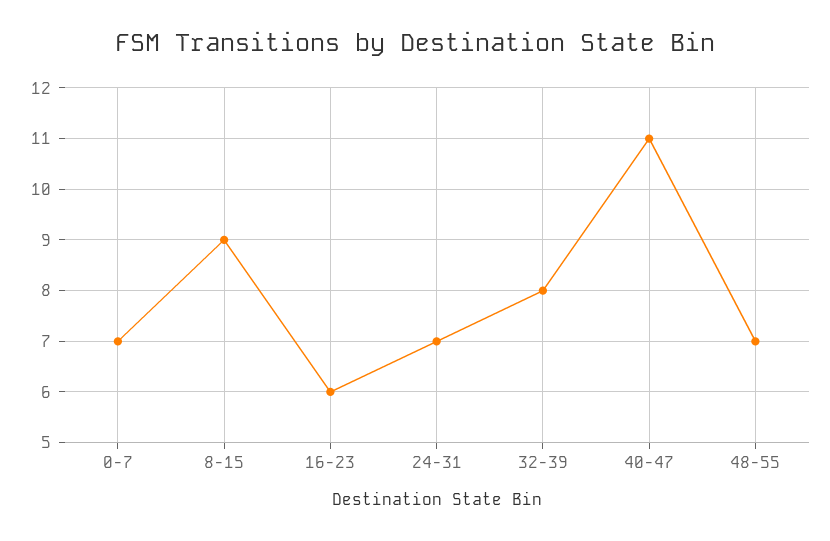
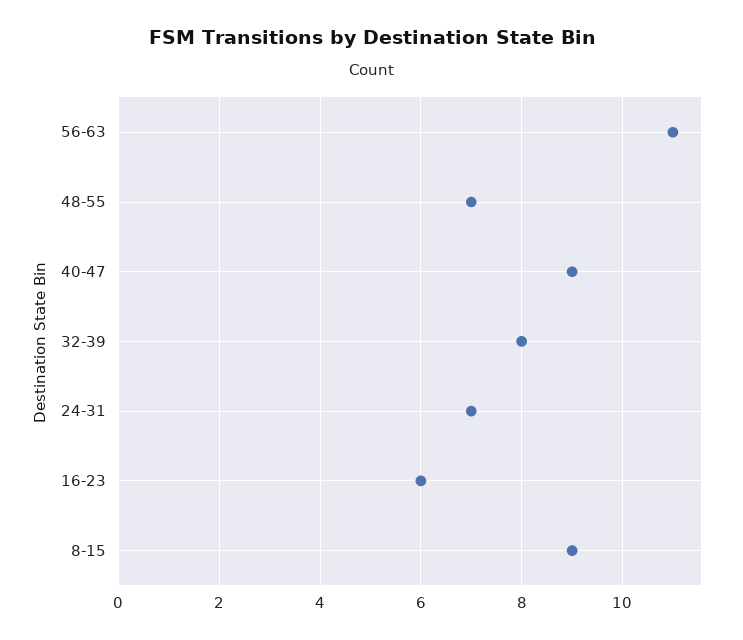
0-7: 7 -> none
40-47: 11 -> 9
56-63: none -> 11

